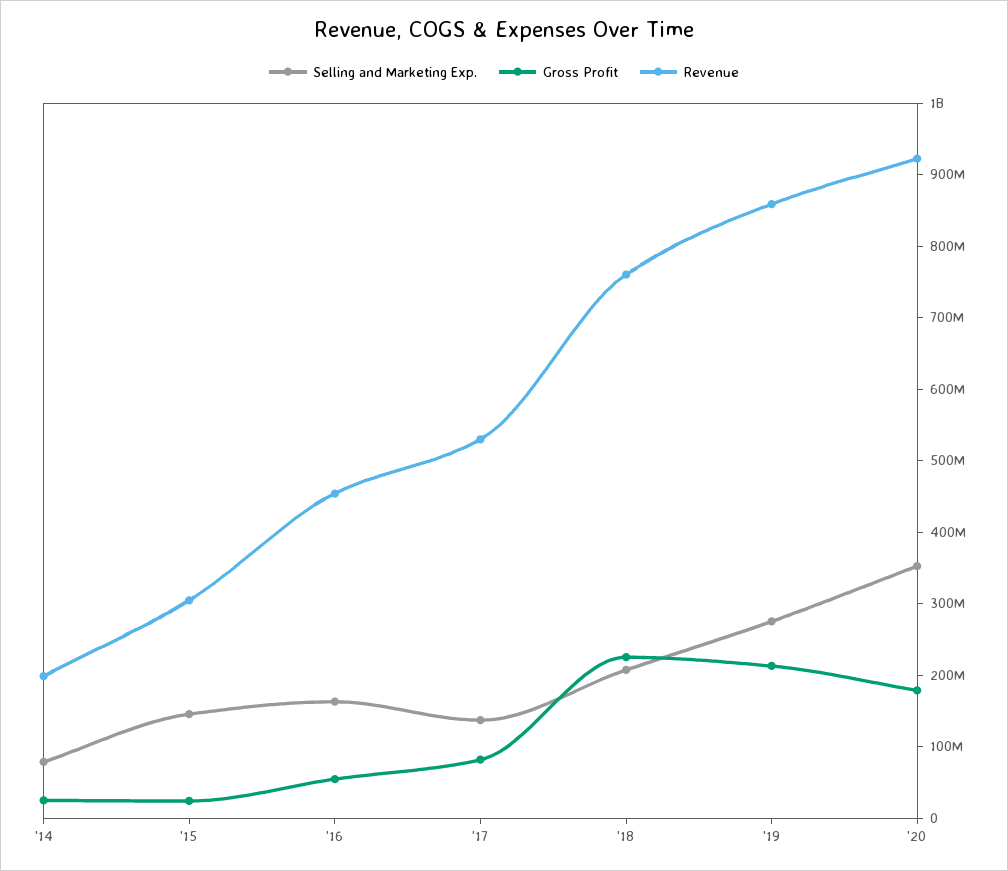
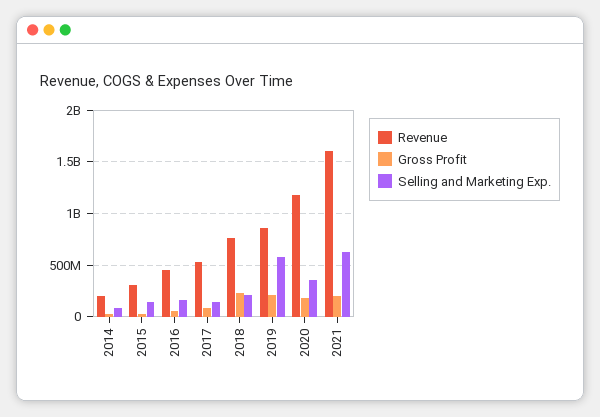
Selling and Marketing Exp., '19: 280000000 -> 600000000
Revenue, '20: 920000000 -> 1200000000
Revenue, 2021: none -> 1600000000
Gross Profit, 2021: none -> 200000000
Selling and Marketing Exp., 2021: none -> 600000000

